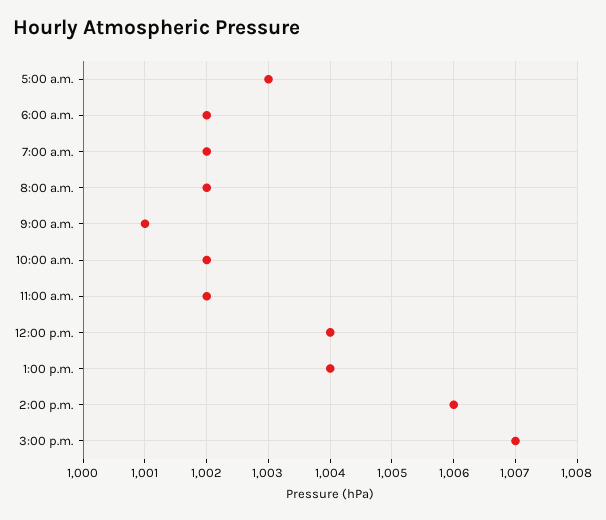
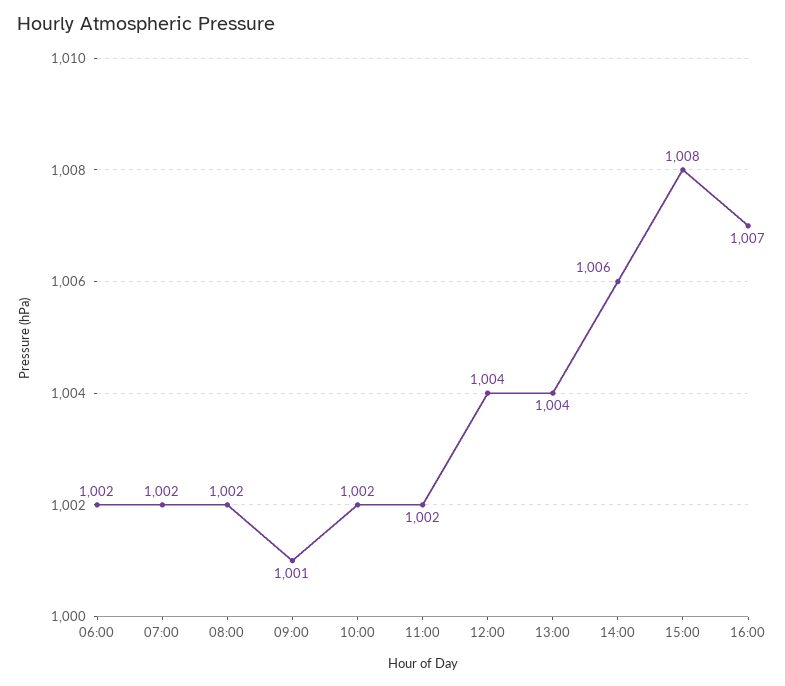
5:00 a.m.: 1003 -> none
3:00 p.m.: 1007 -> 1008
16:00: none -> 1007

